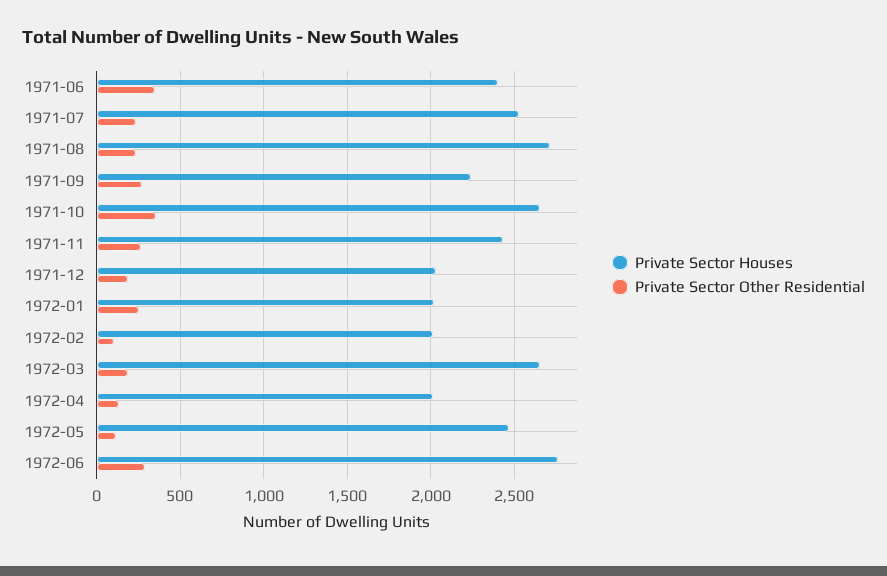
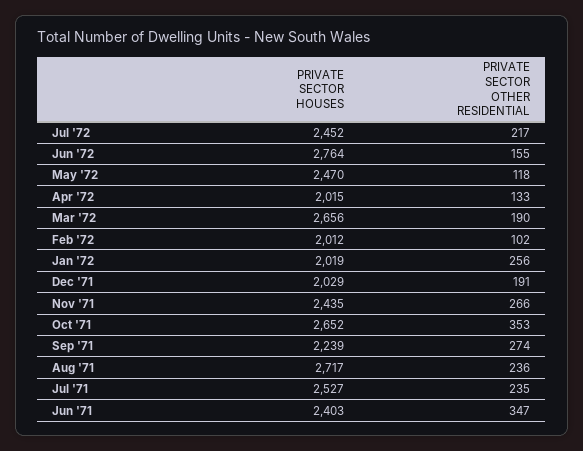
Private Sector Other Residential, 1972-06: 300 -> 155
Private Sector Houses, Jul '72: none -> 2452
Private Sector Other Residential, Jul '72: none -> 217

